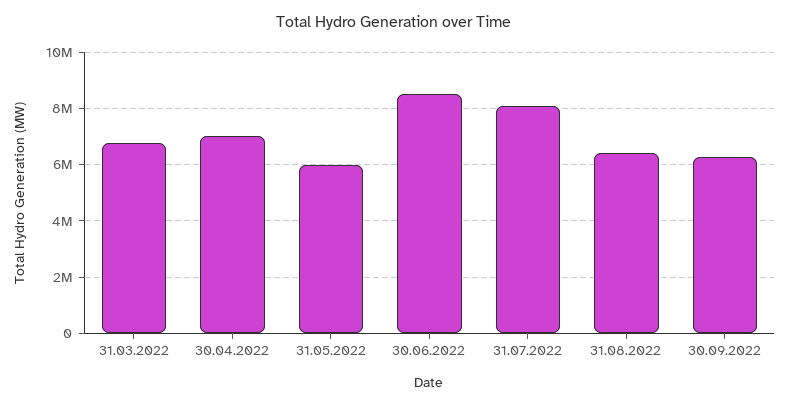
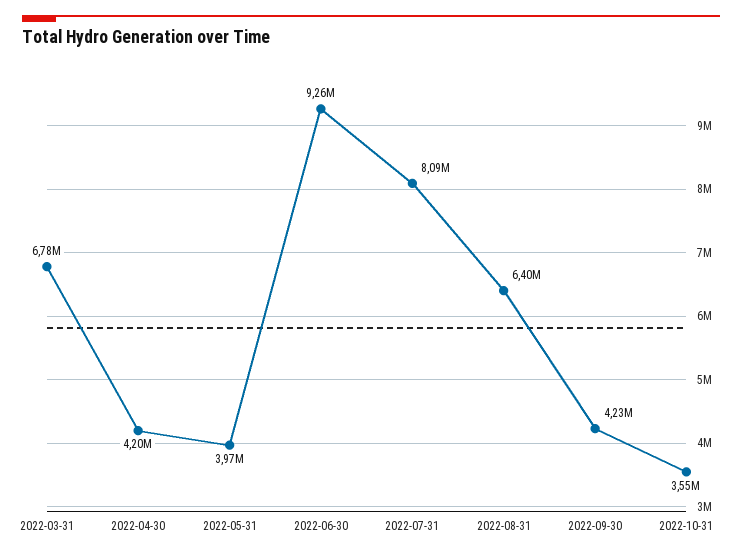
30.04.2022: 7000000 -> 4200000
31.05.2022: 6000000 -> 3970000
30.06.2022: 8500000 -> 9260000
30.09.2022: 6250000 -> 4230000
2022-10-31: none -> 3550000

